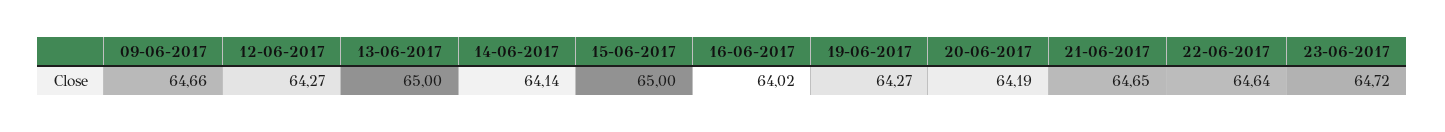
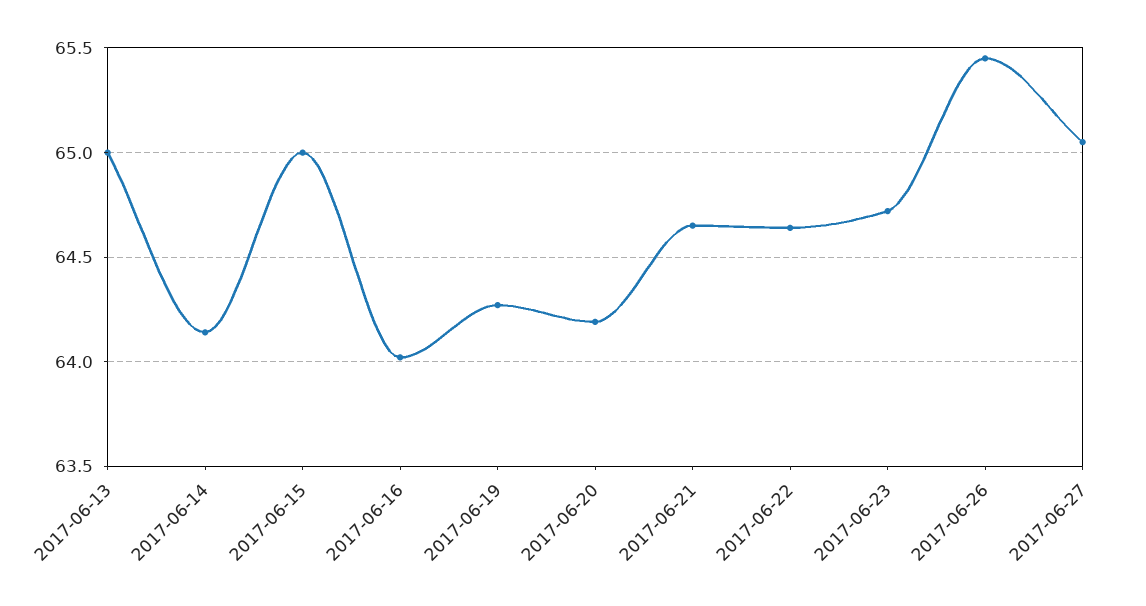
09-06-2017: 64.66 -> none
12-06-2017: 64.27 -> none
2017-06-26: none -> 65.45
2017-06-27: none -> 65.05

